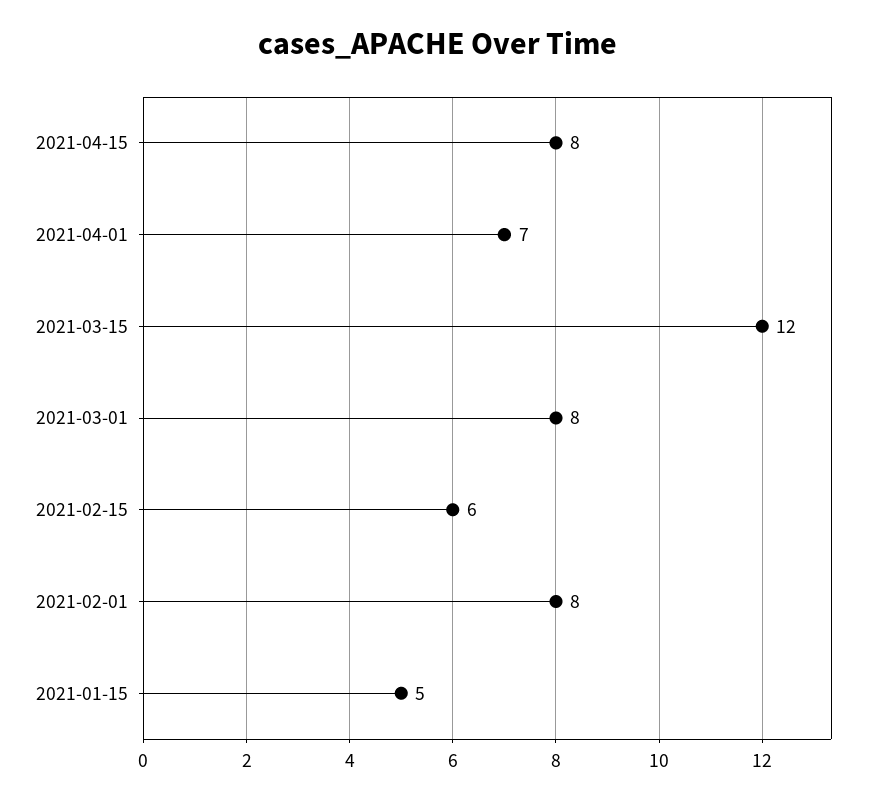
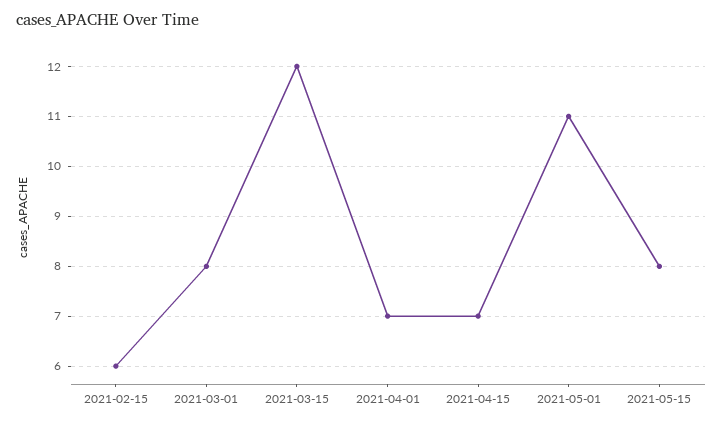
2021-04-15: 8 -> 7
2021-02-01: 8 -> none
2021-01-15: 5 -> none
2021-05-01: none -> 11
2021-05-15: none -> 8

